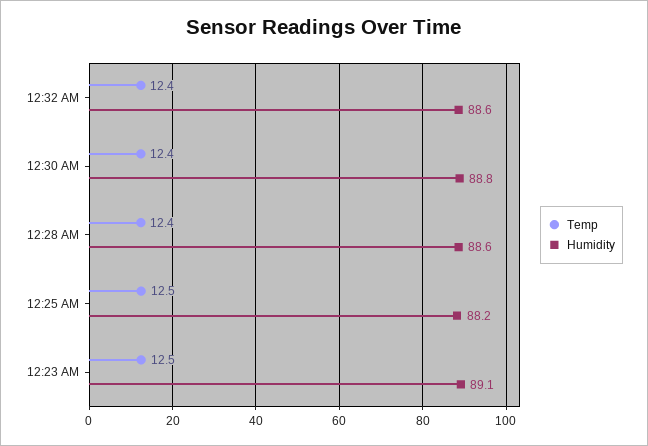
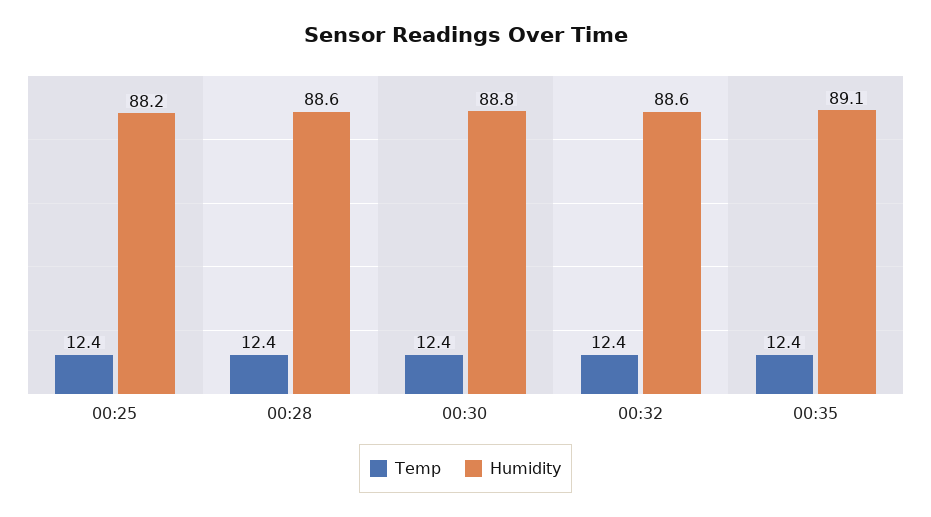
Temp, 12:25 AM: 12.5 -> 12.4
Temp, 12:23 AM: 12.5 -> none
Humidity, 12:23 AM: 89.1 -> none
Temp, 00:35: none -> 12.4
Humidity, 00:35: none -> 89.1

